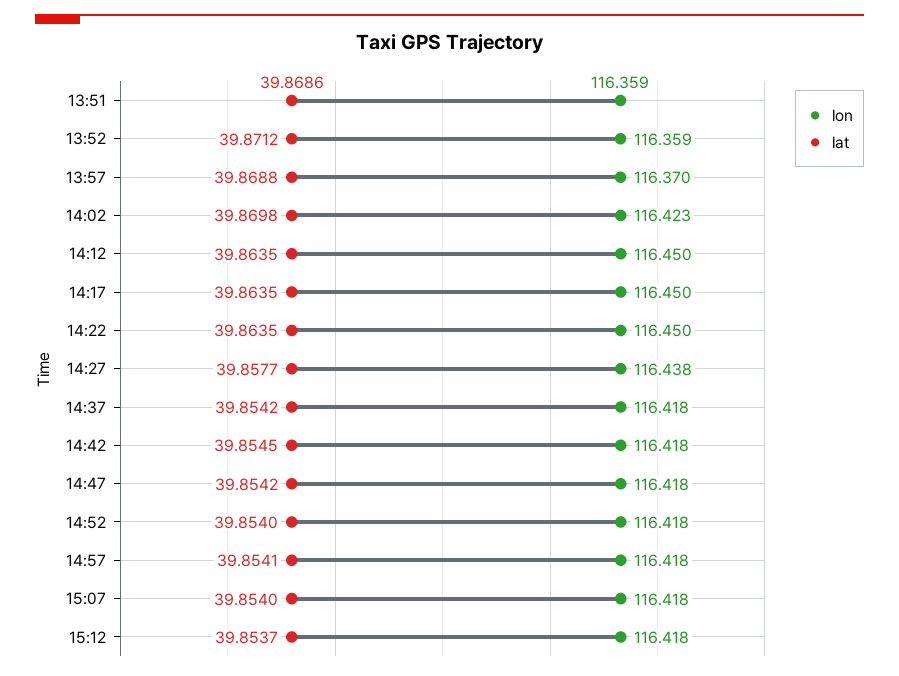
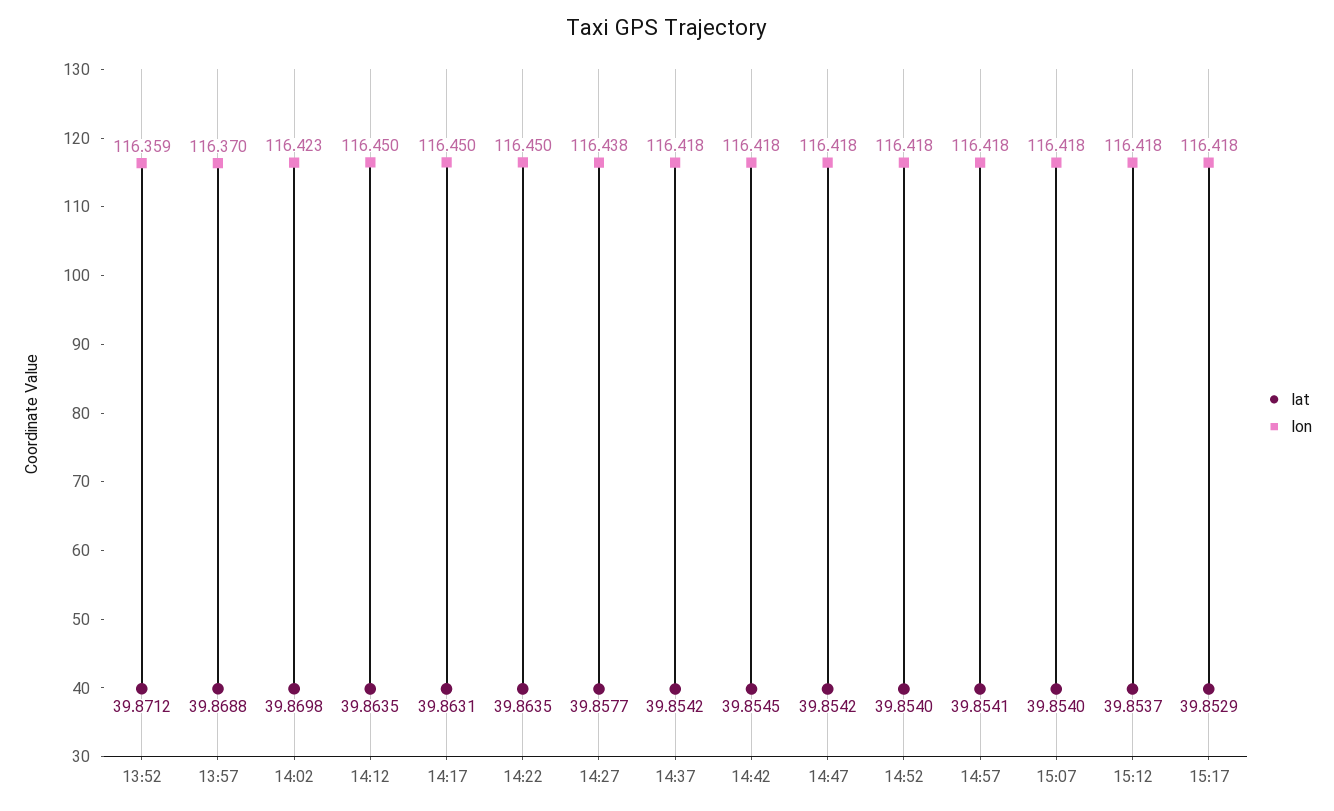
lon, 13:51: 116.359 -> none
lat, 13:51: 39.8686 -> none
lat, 14:17: 39.8635 -> 39.8631
lat, 15:17: none -> 39.8529
lon, 15:17: none -> 116.418

